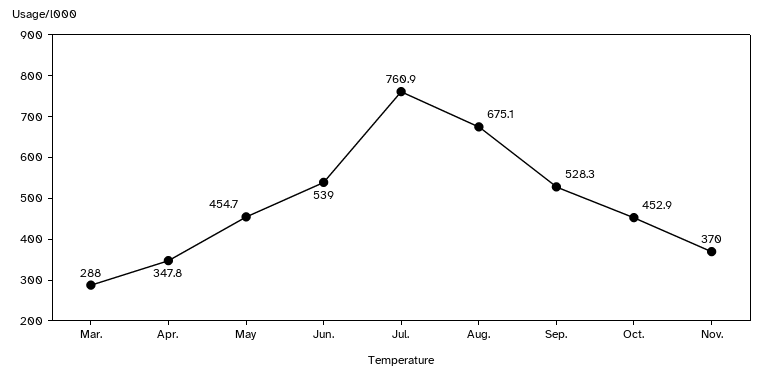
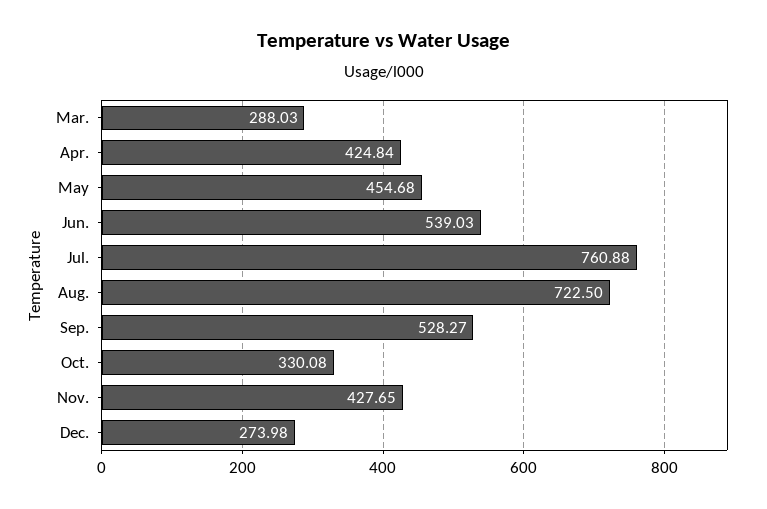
Apr.: 347.8 -> 424.84
Aug.: 675.1 -> 722.5
Oct.: 452.9 -> 330.08
Nov.: 370 -> 427.65
Dec.: none -> 273.98

